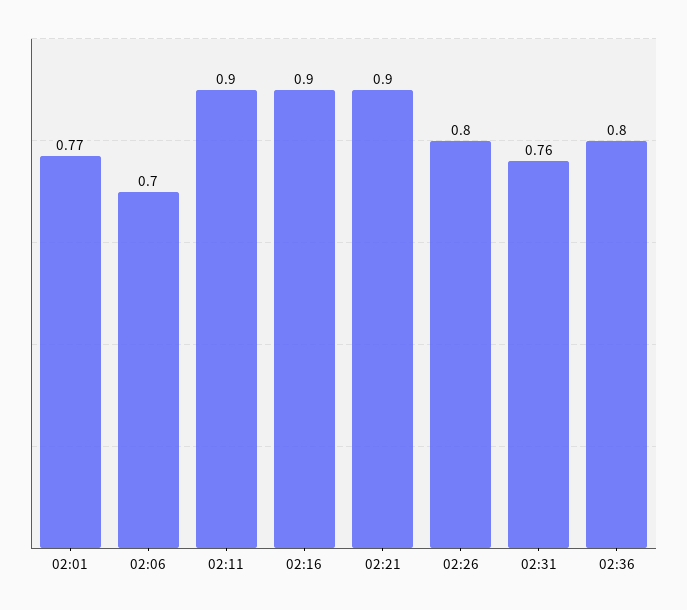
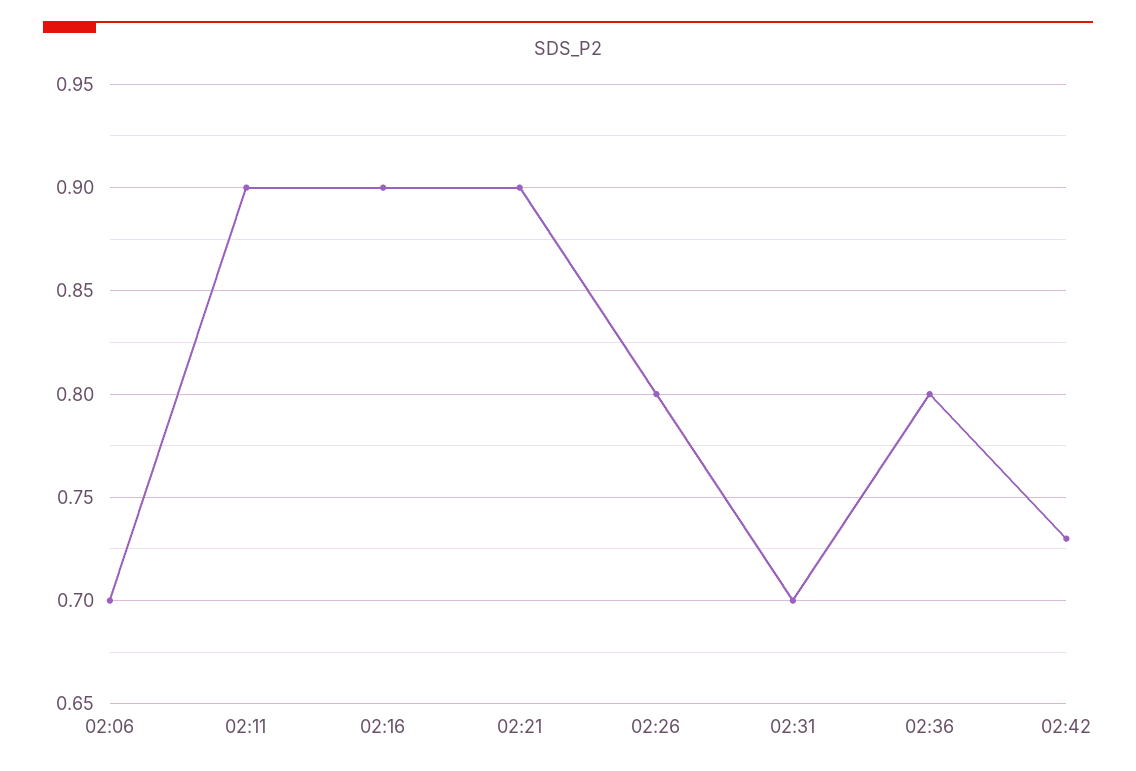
02:01: 0.77 -> none
02:31: 0.76 -> 0.7
02:42: none -> 0.73

